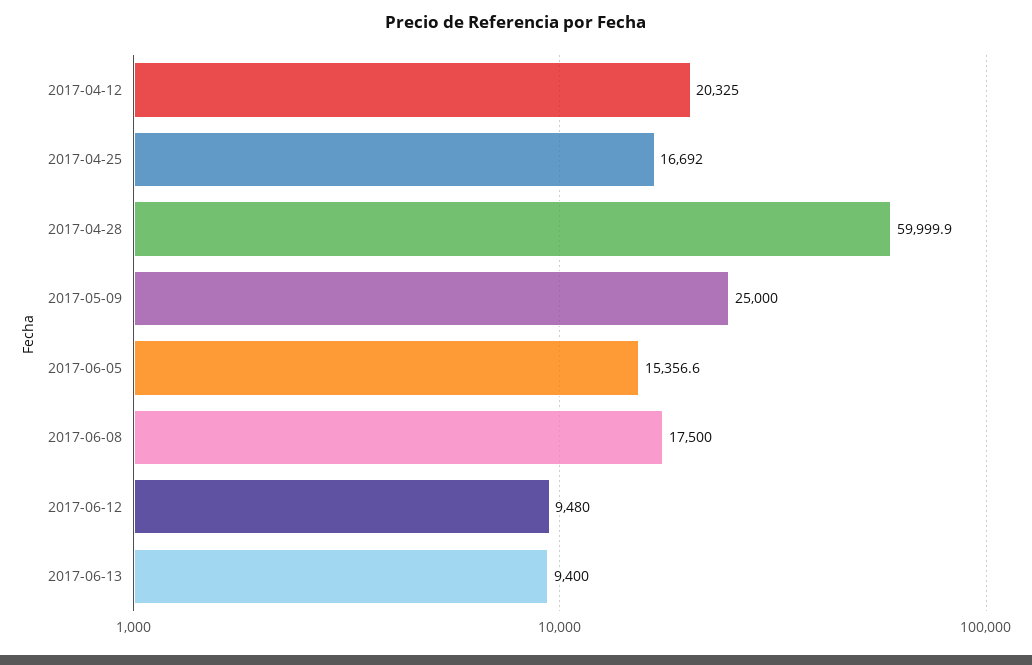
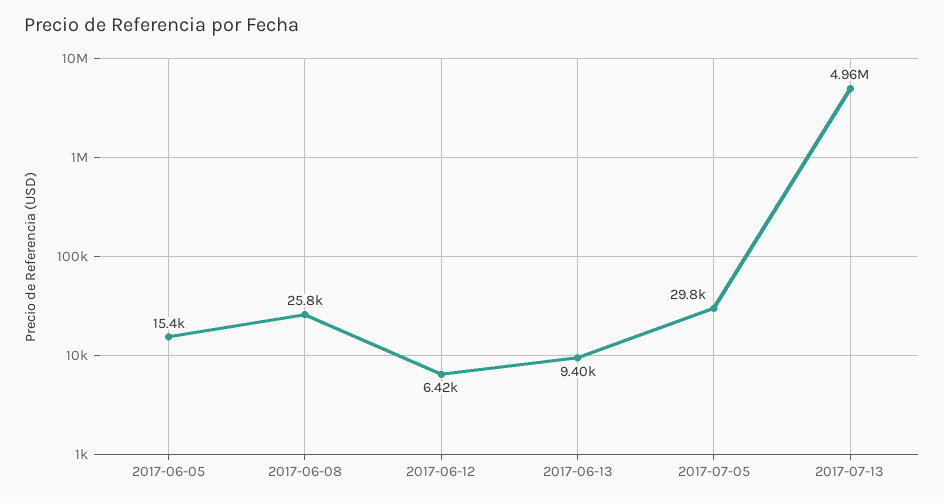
2017-04-12: 20325 -> none
2017-04-25: 16692 -> none
2017-04-28: 59999.9 -> none
2017-05-09: 25000 -> none
2017-06-08: 17500 -> 25800
2017-06-12: 9480 -> 6420
2017-07-05: none -> 29800
2017-07-13: none -> 4960000

